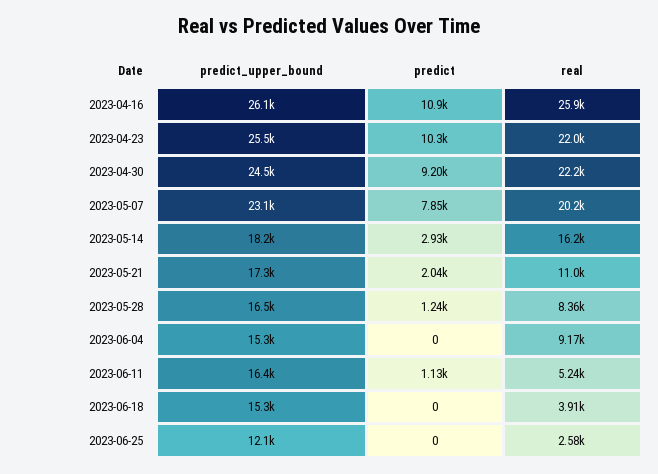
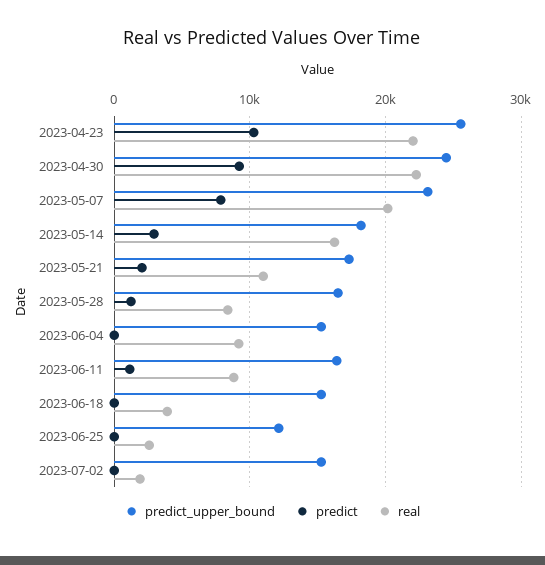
predict_upper_bound, 2023-04-16: 26100 -> none
predict, 2023-04-16: 10900 -> none
real, 2023-04-16: 25900 -> none
real, 2023-06-11: 5240 -> 9000
predict_upper_bound, 2023-07-02: none -> 15000
predict, 2023-07-02: none -> 0
real, 2023-07-02: none -> 2000

